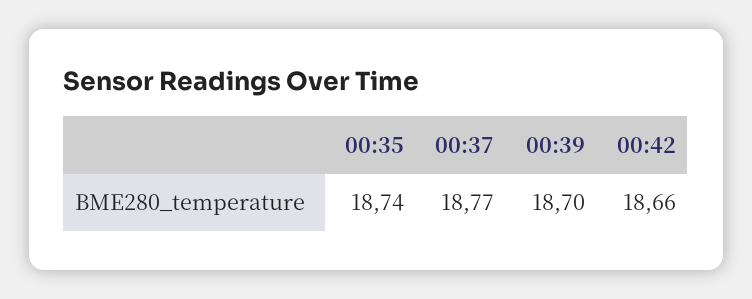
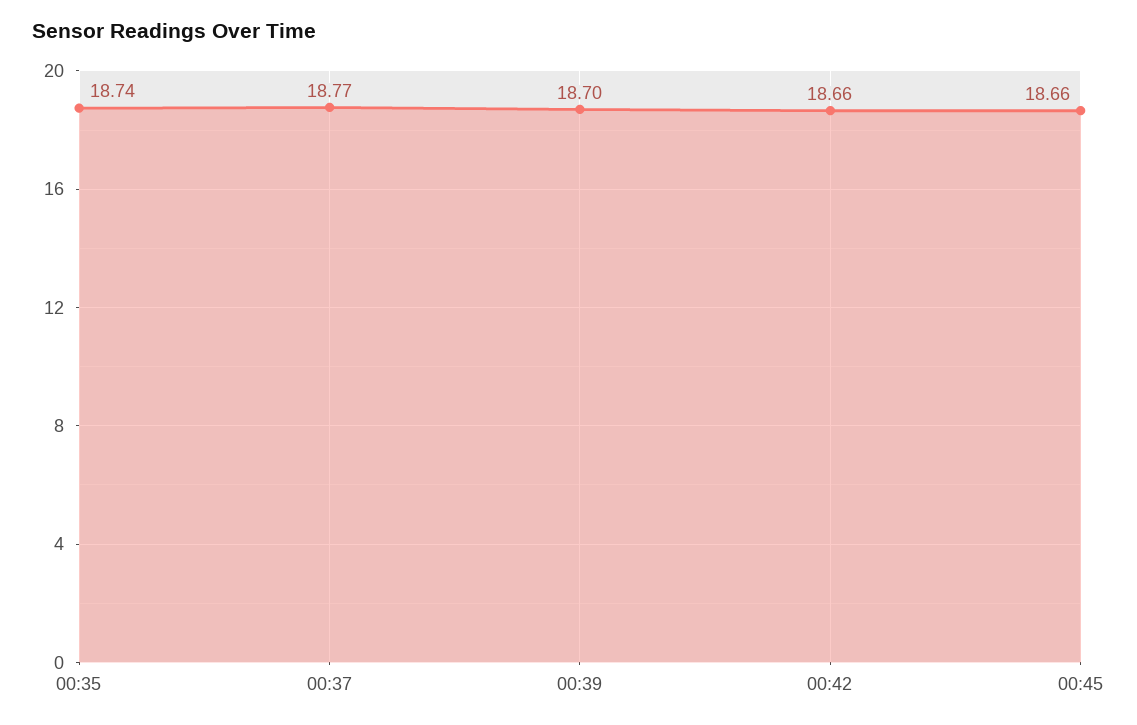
00:45: none -> 18.66

